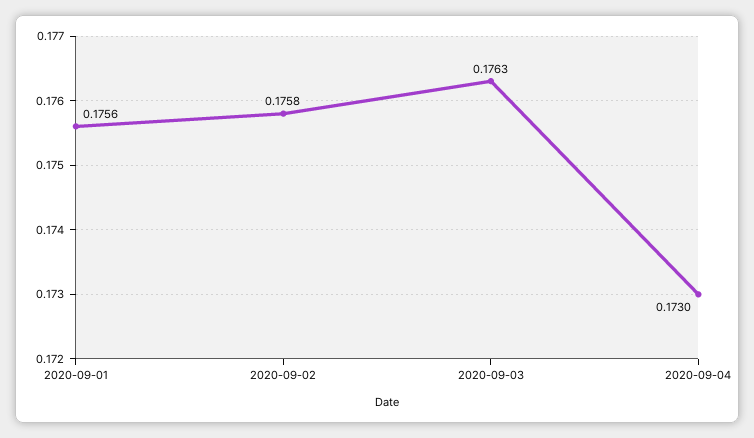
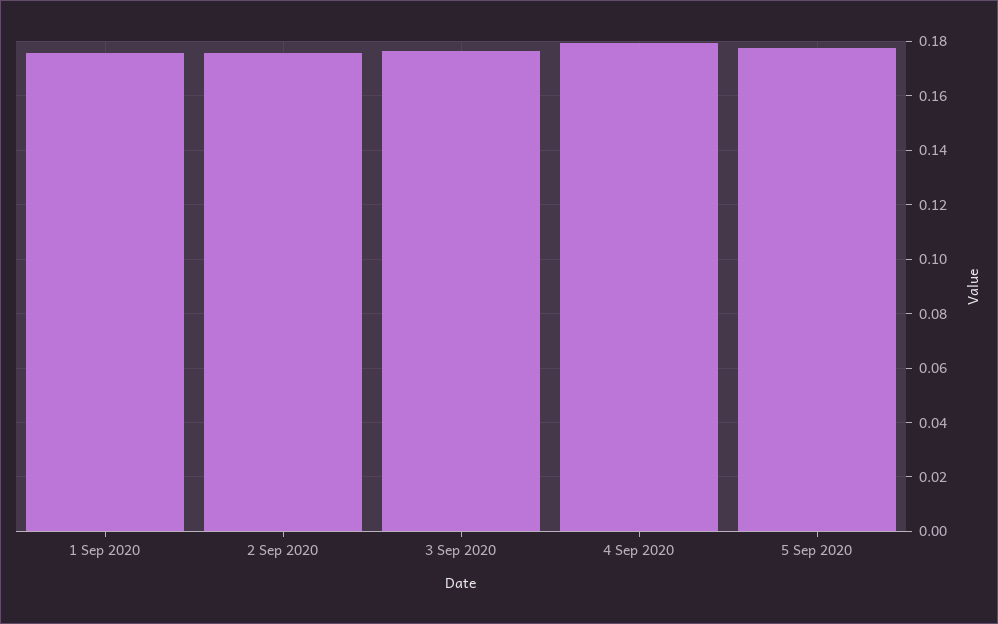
2020-09-04: 0.173 -> 0.18
5 Sep 2020: none -> 0.1775

